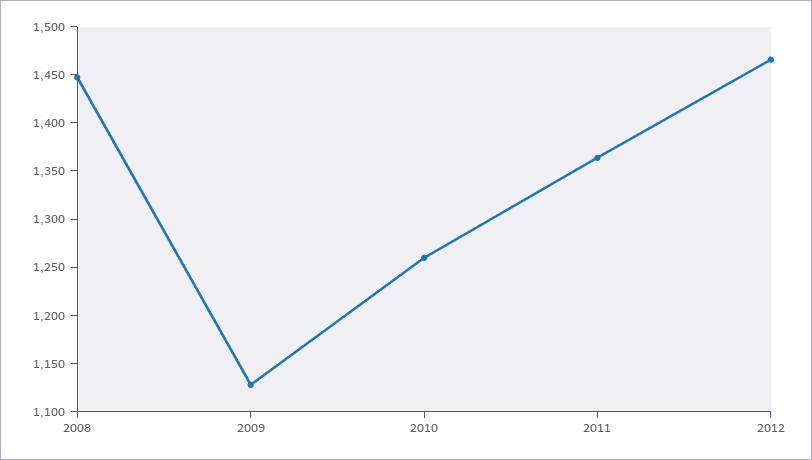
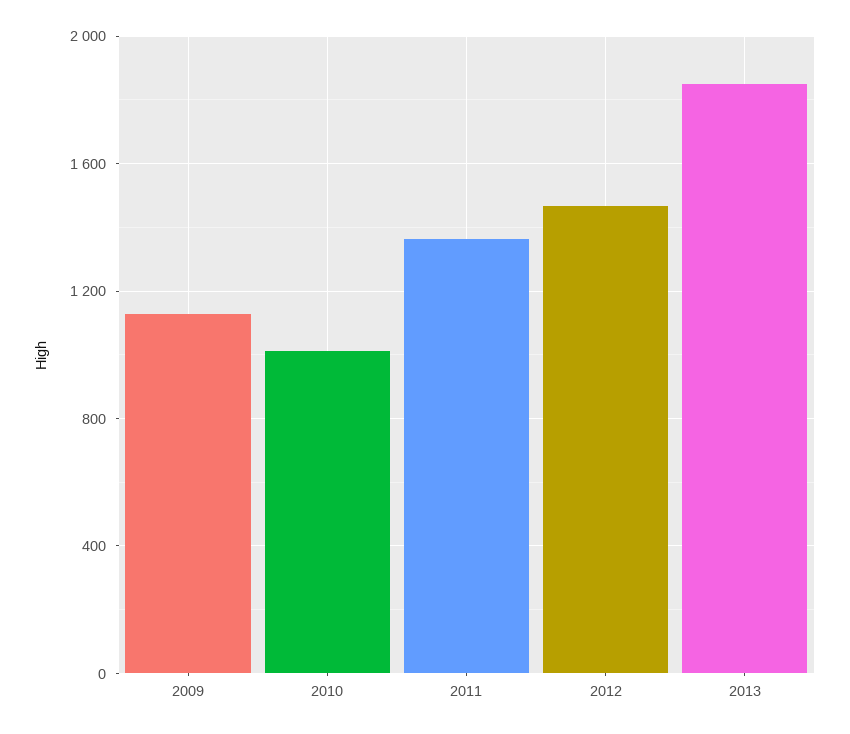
2008: 1450 -> none
2010: 1260 -> 1000
2013: none -> 1850

